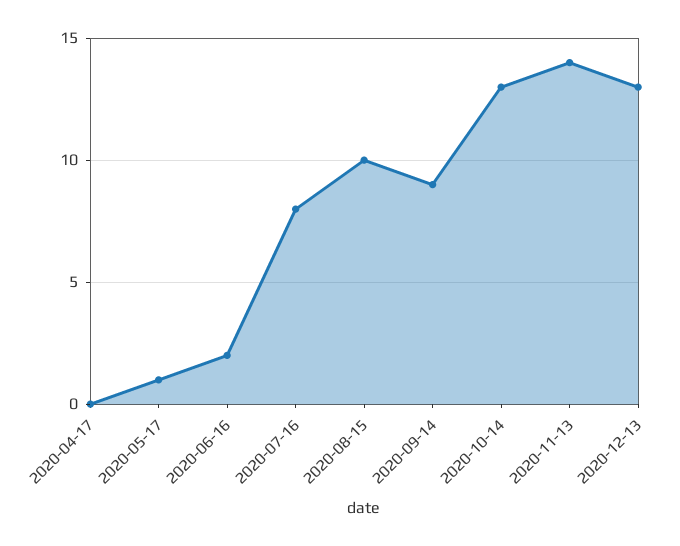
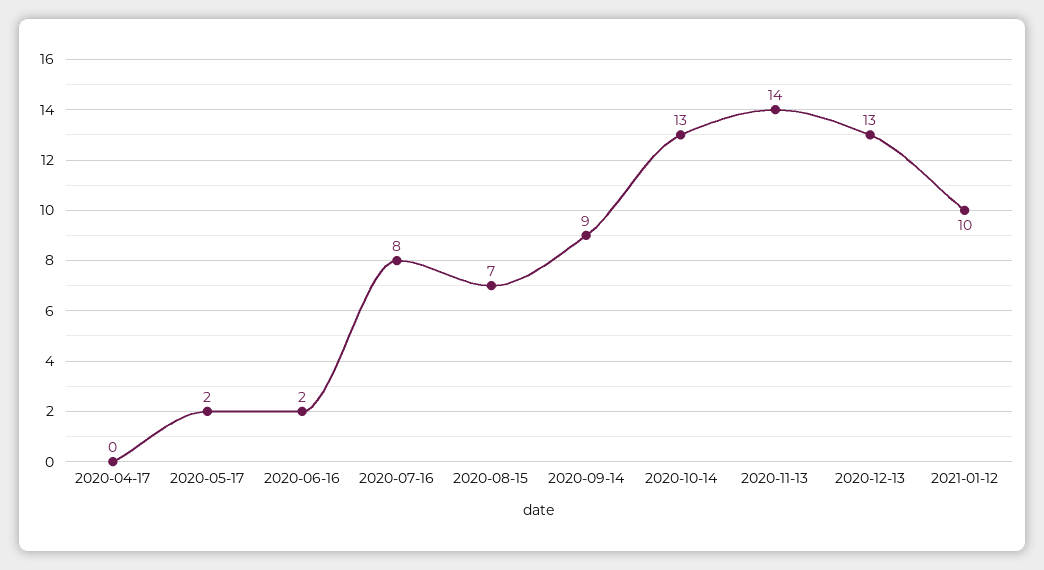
2020-05-17: 1 -> 2
2020-08-15: 10 -> 7
2021-01-12: none -> 10

